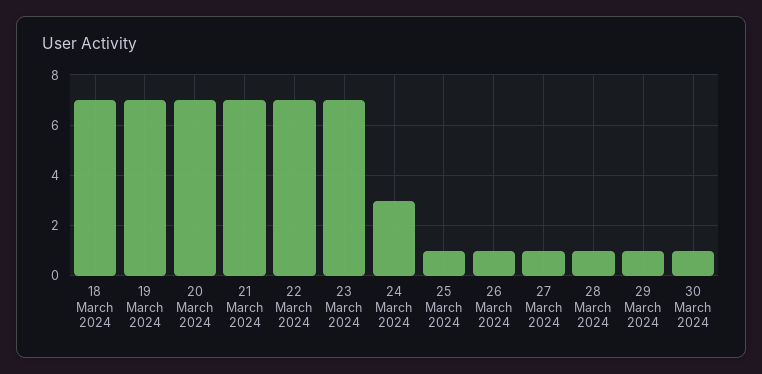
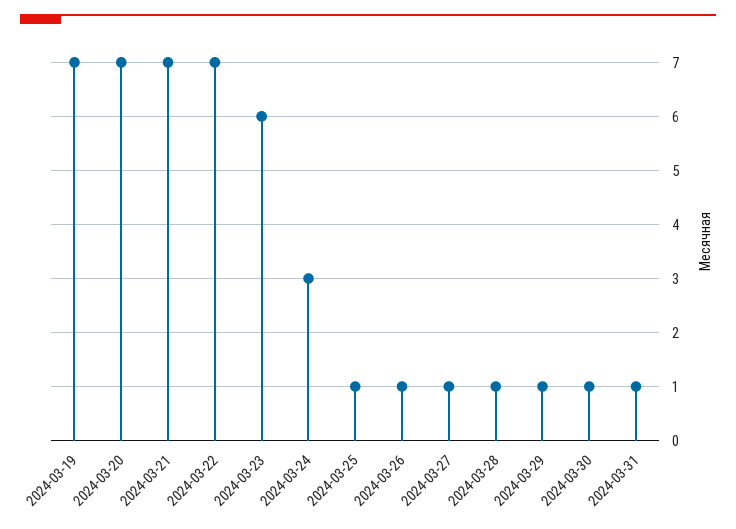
18 March 2024: 7 -> none
23 March 2024: 7 -> 6
2024-03-31: none -> 1

